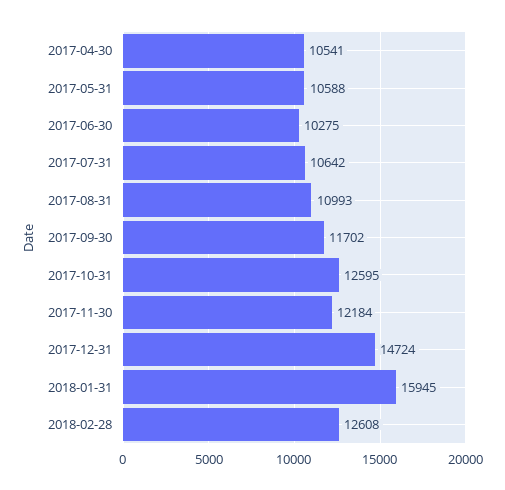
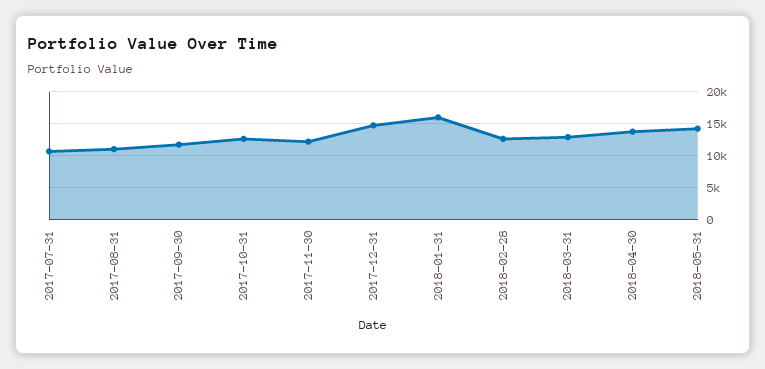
2017-04-30: 10541 -> none
2017-05-31: 10588 -> none
2017-06-30: 10275 -> none
2018-03-31: none -> 13000
2018-04-30: none -> 14000
2018-05-31: none -> 14000

